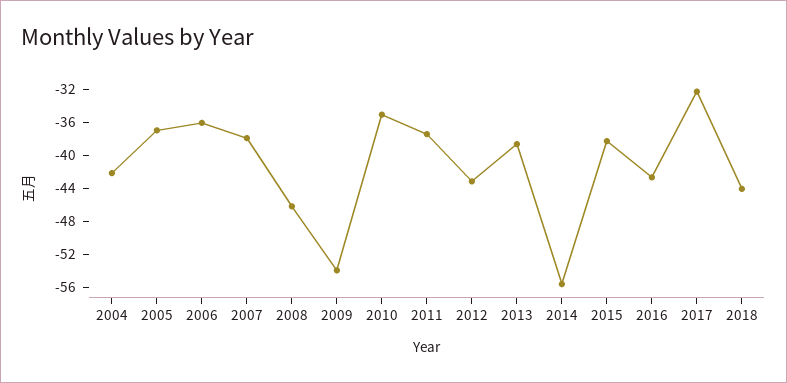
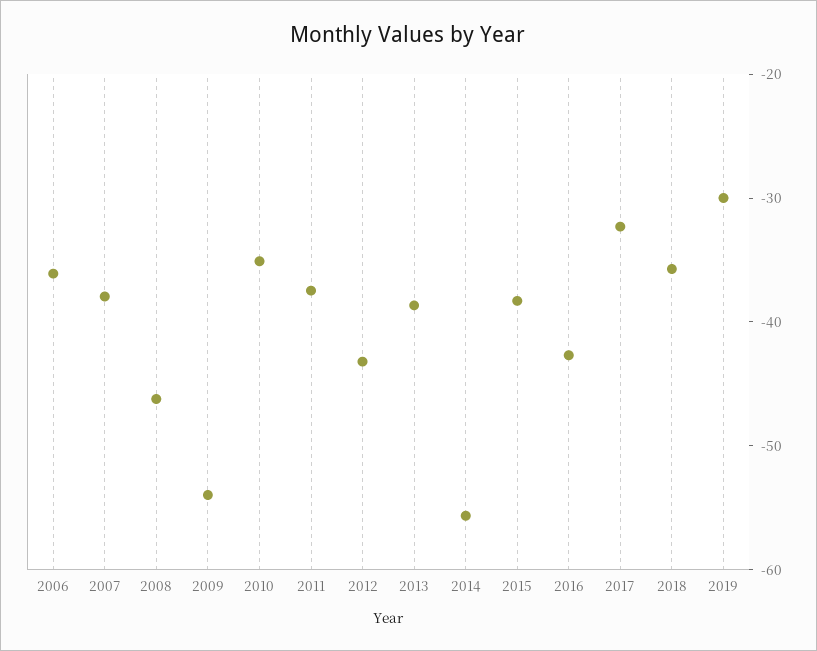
2004: -42 -> none
2005: -37 -> none
2018: -44 -> -36
2019: none -> -30

